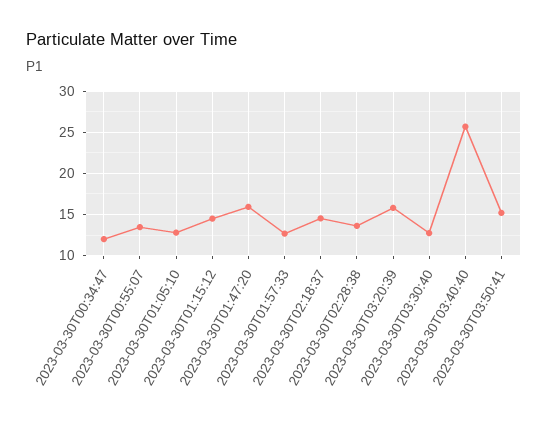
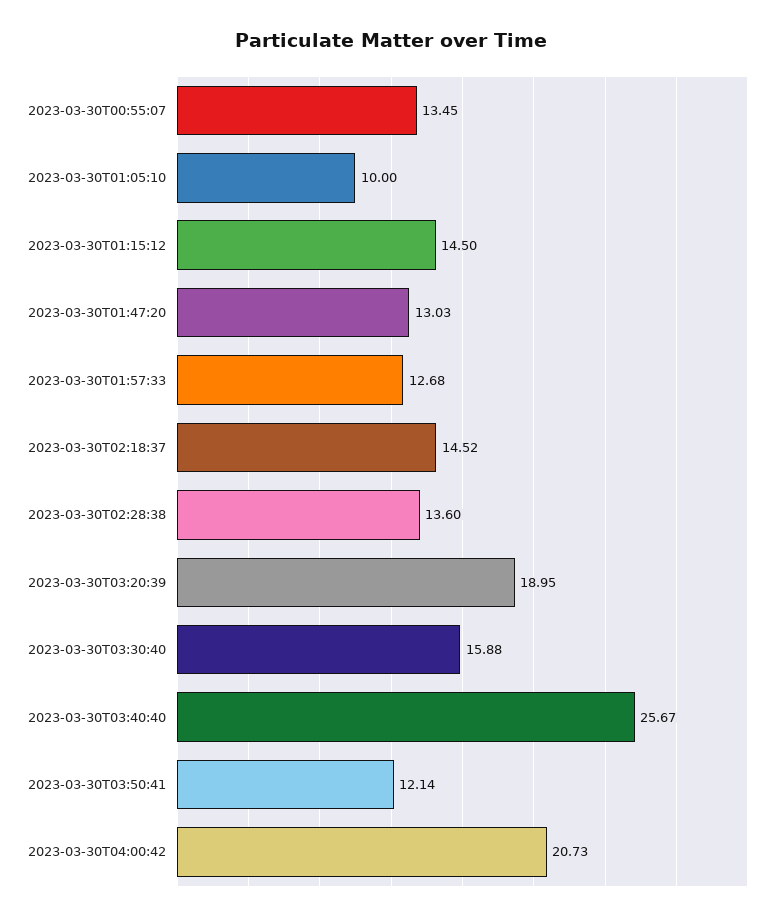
2023-03-30T00:34:47: 12 -> none
2023-03-30T01:05:10: 13 -> 10
2023-03-30T01:47:20: 16 -> 13.03
2023-03-30T03:20:39: 16 -> 18.95
2023-03-30T03:30:40: 13 -> 15.88
2023-03-30T03:50:41: 15 -> 12.14
2023-03-30T04:00:42: none -> 20.73

